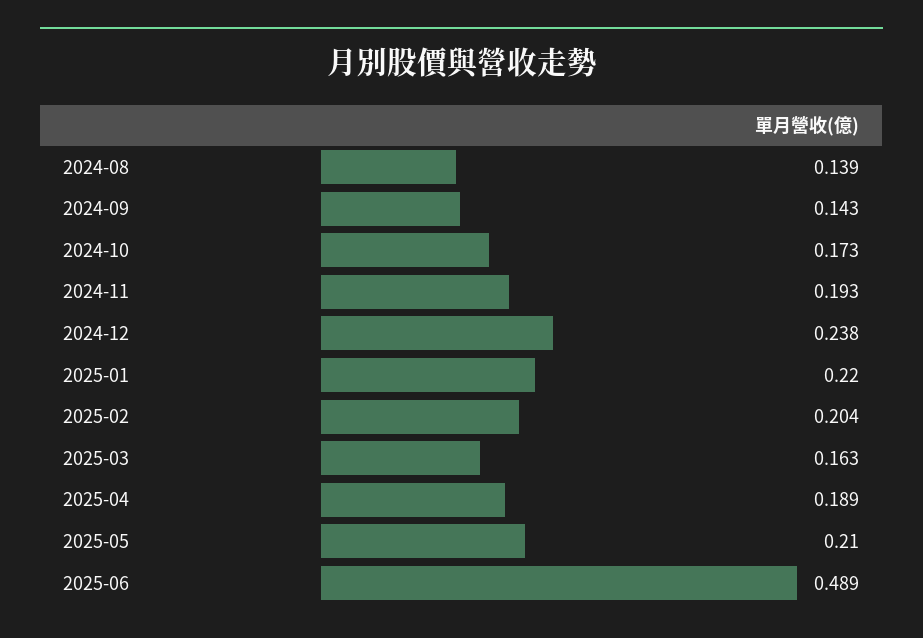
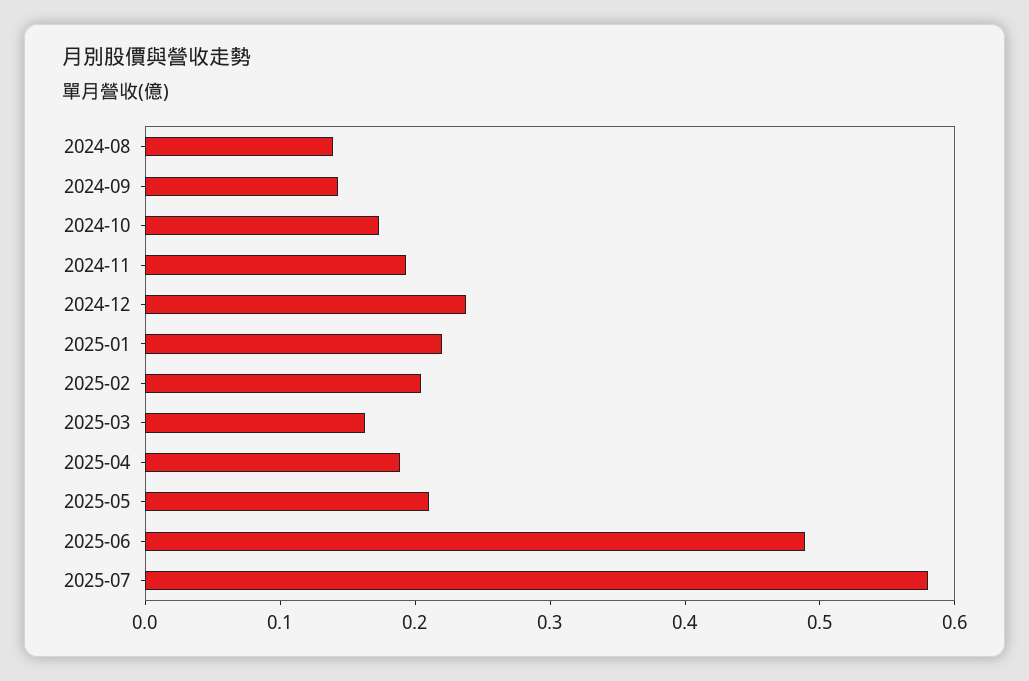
2025-07: none -> 0.58

